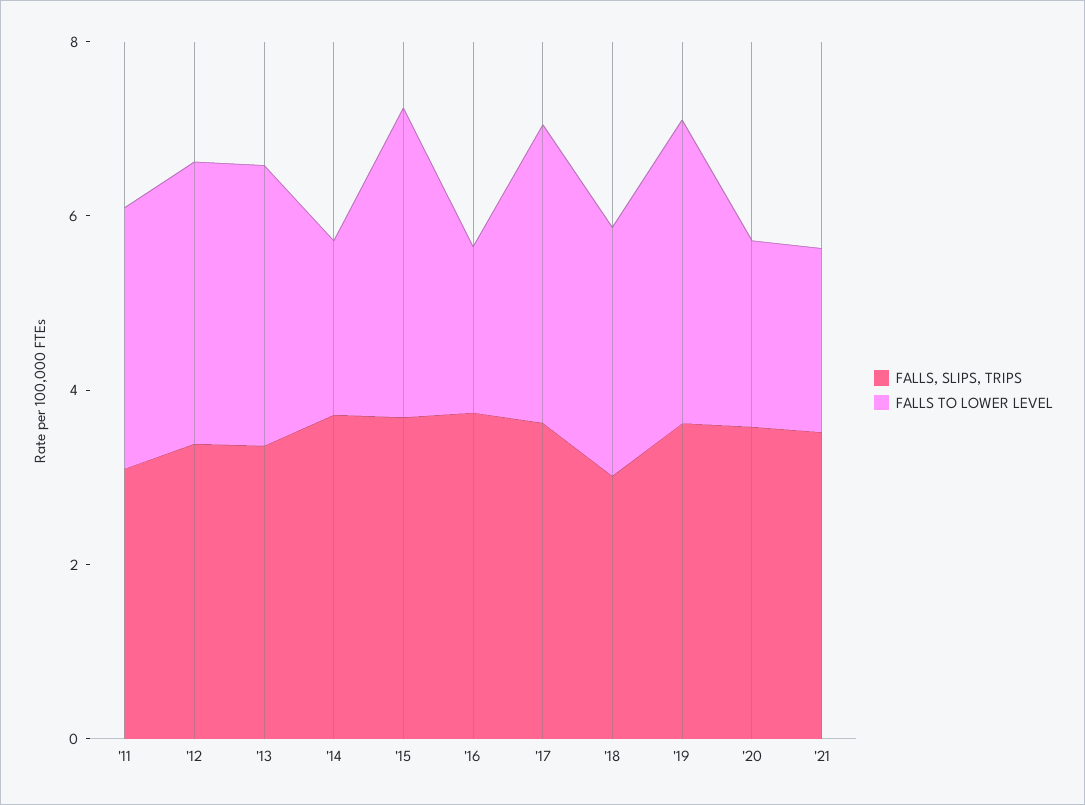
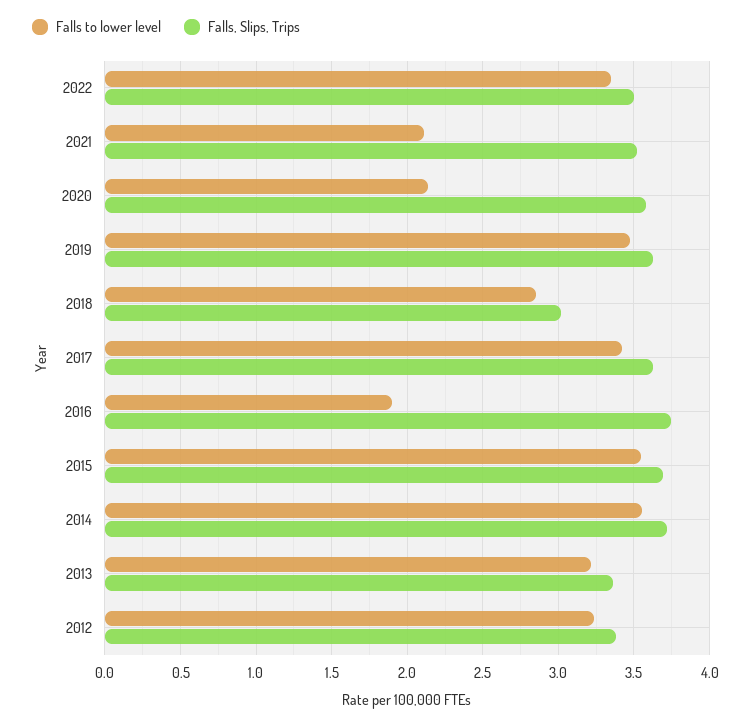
FALLS, SLIPS, TRIPS, '11: 3 -> none
FALLS TO LOWER LEVEL, '11: 3 -> none
FALLS TO LOWER LEVEL, '14: 2 -> 3.55
FALLS TO LOWER LEVEL, 2022: none -> 3.35
FALLS, SLIPS, TRIPS, 2022: none -> 3.5

